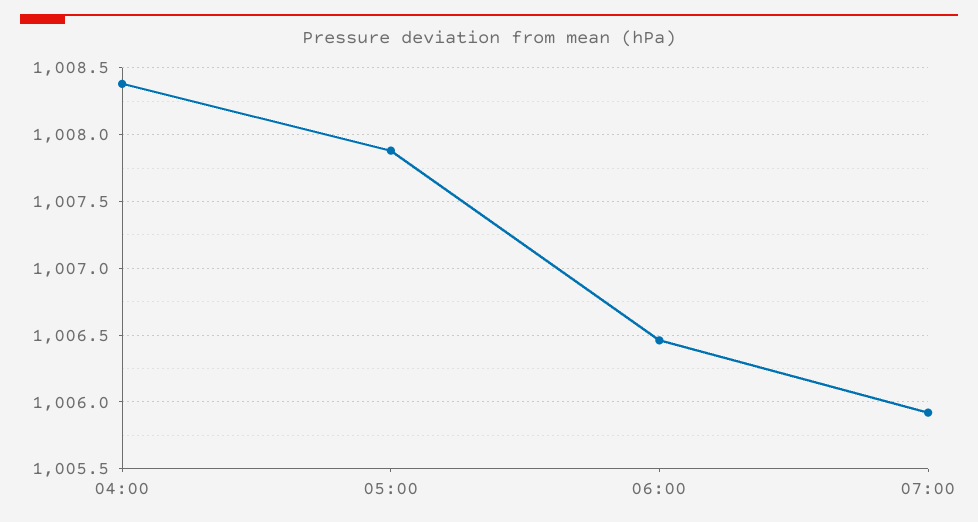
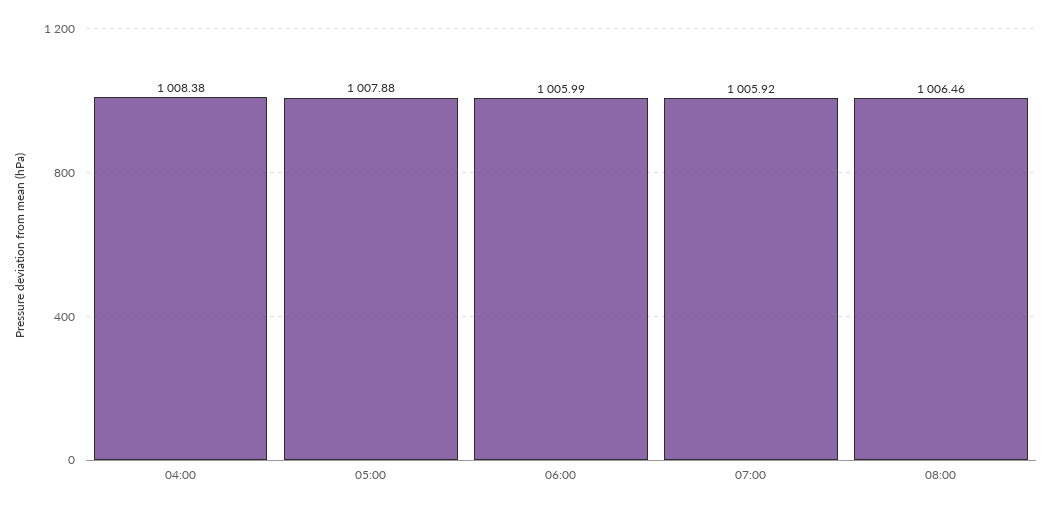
06:00: 1006.45 -> 1005.99
08:00: none -> 1006.46

